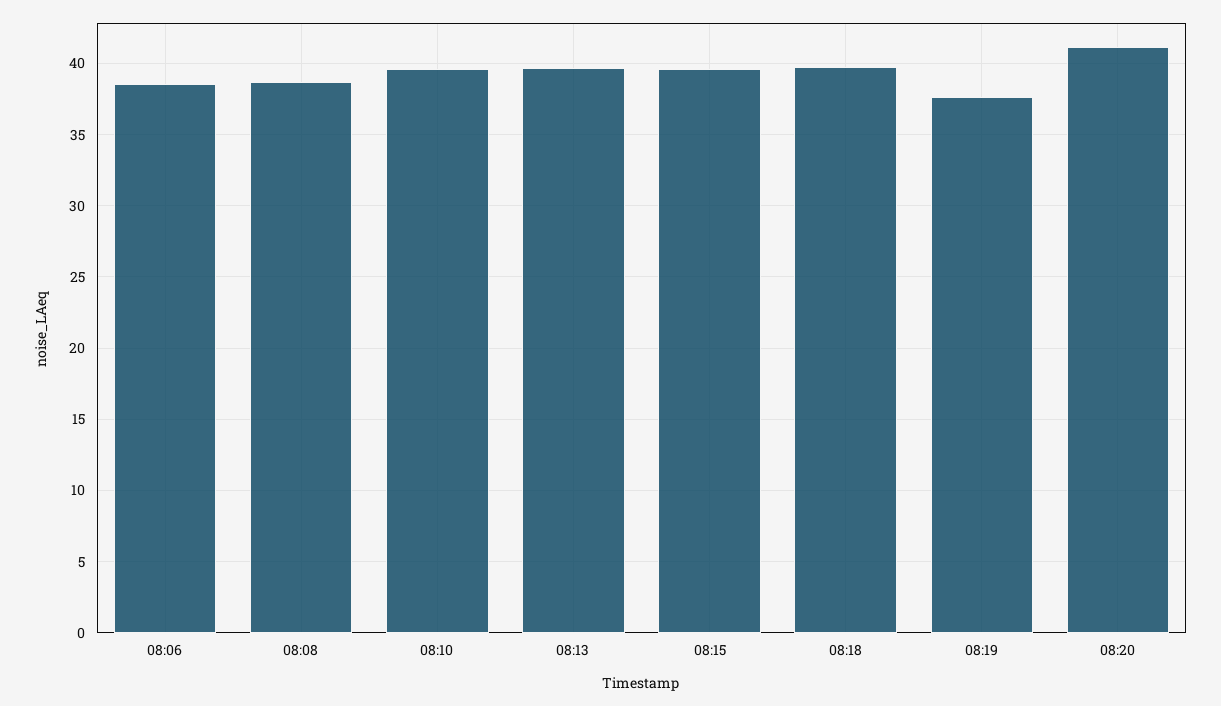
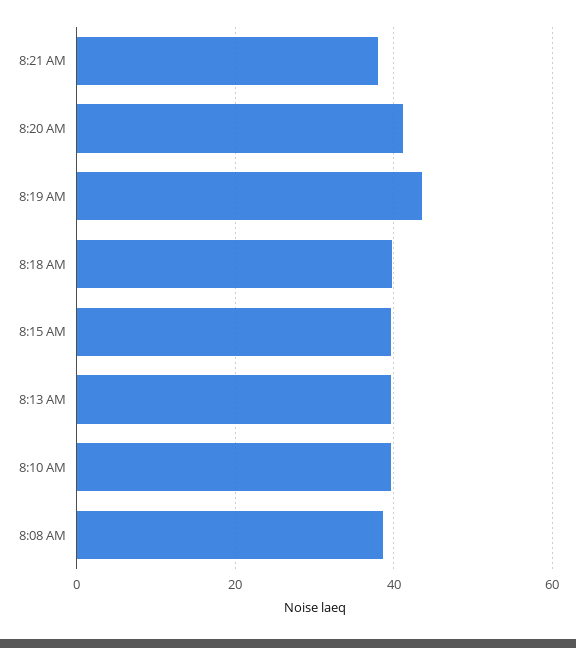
08:06: 38.5 -> none
08:19: 37.5 -> 44
8:21 AM: none -> 38

